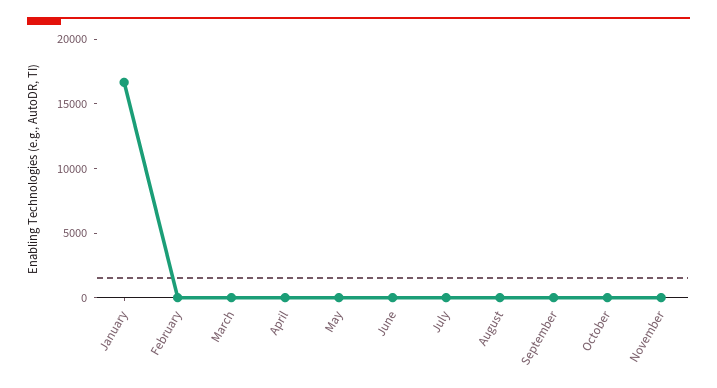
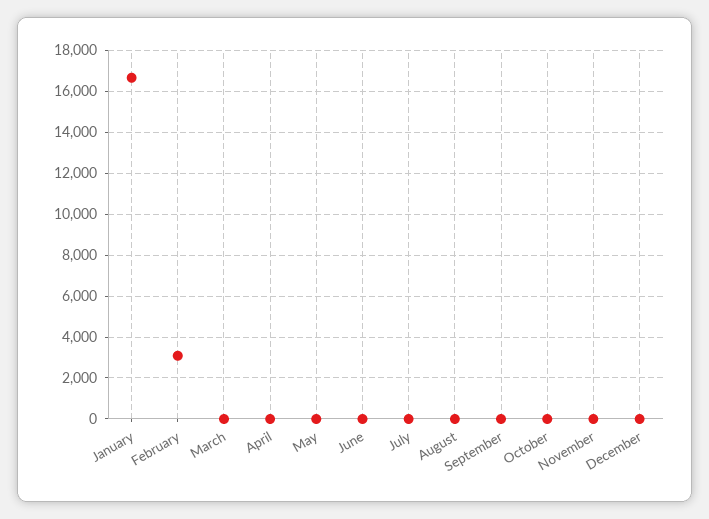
February: 0 -> 3000
December: none -> 0

